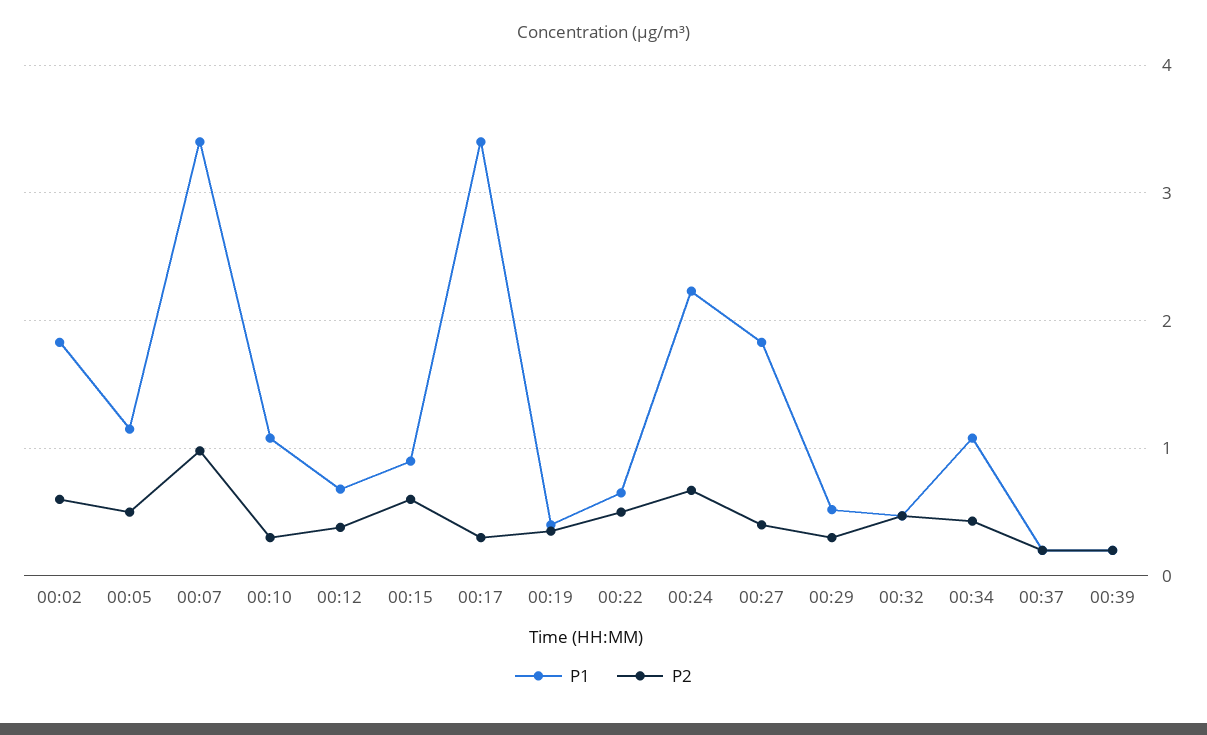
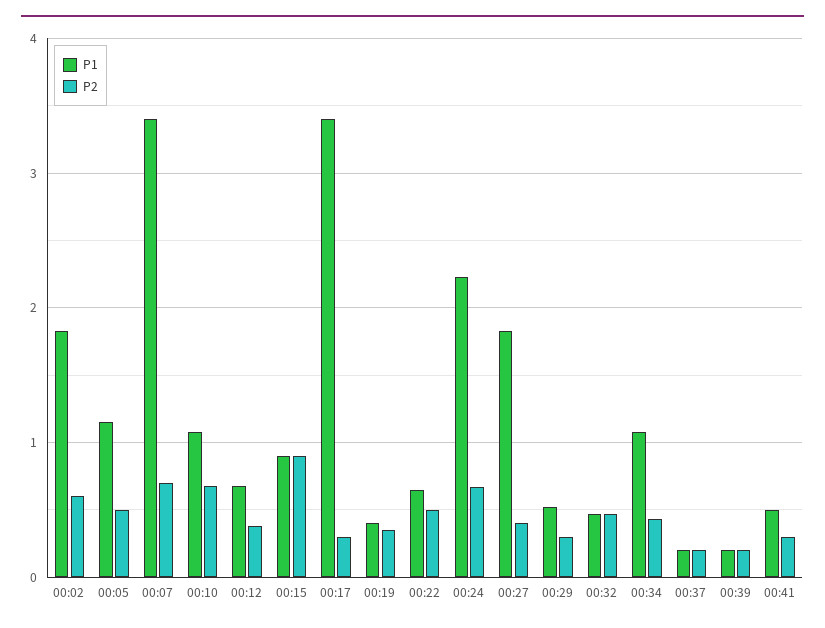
P2, 00:07: 1 -> 0.7
P2, 00:10: 0.3 -> 0.7
P2, 00:15: 0.6 -> 0.9
P1, 00:41: none -> 0.5
P2, 00:41: none -> 0.3

